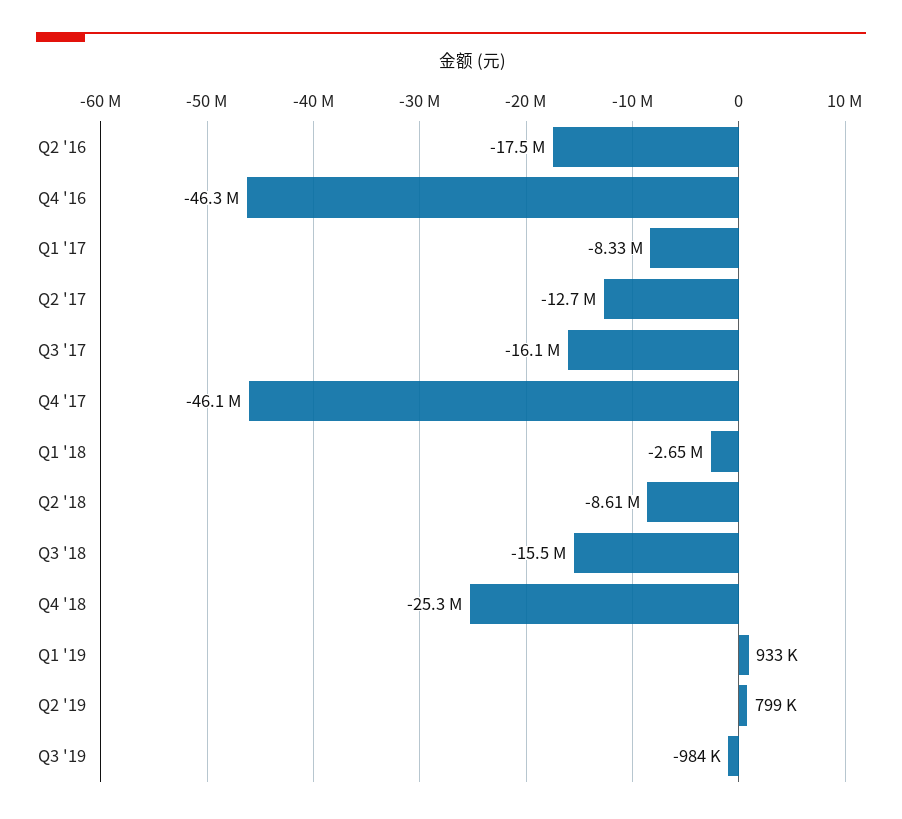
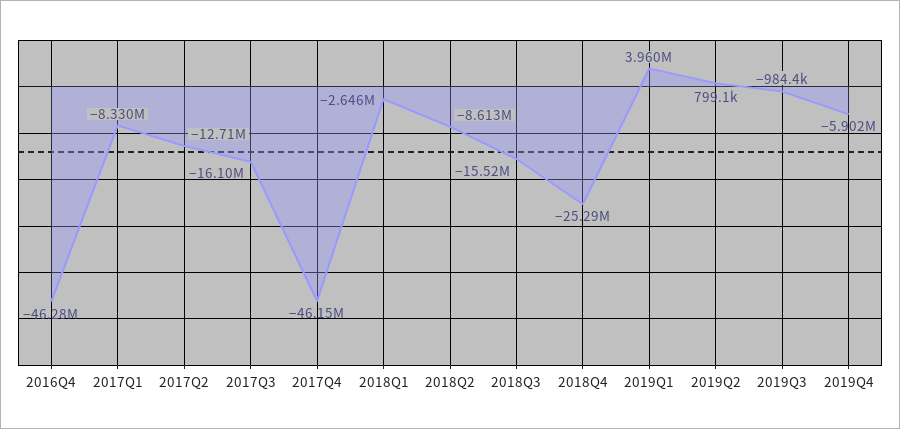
Q2 '16: -17500000 -> none
Q1 '19: 933000 -> 3960000
2019Q4: none -> -5902000

